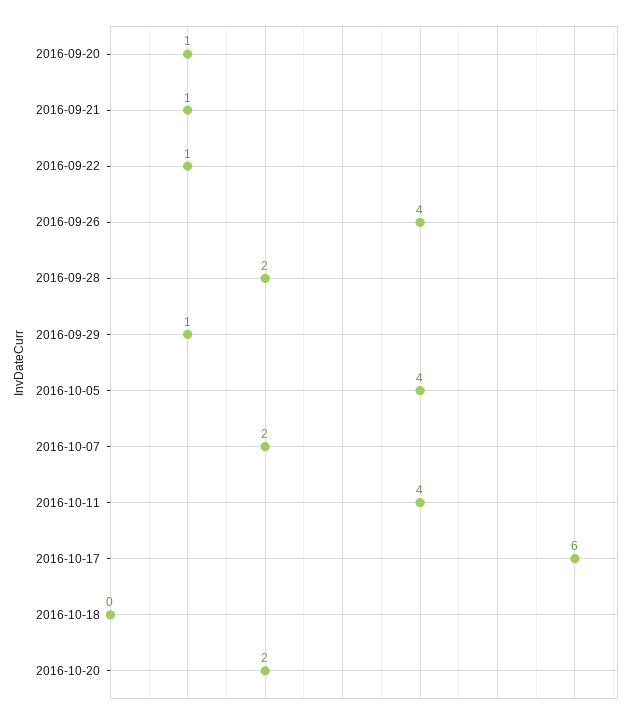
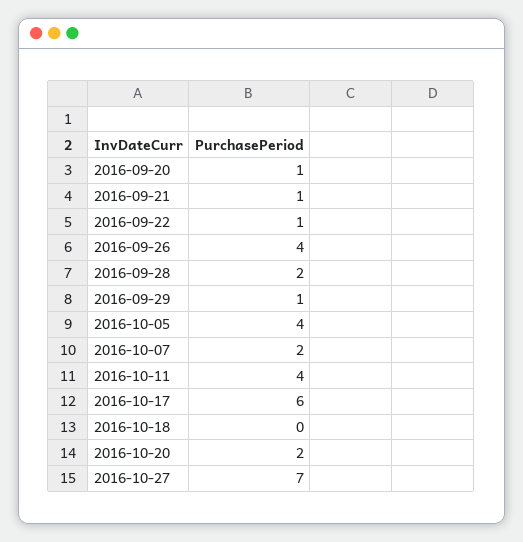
2016-10-27: none -> 7

